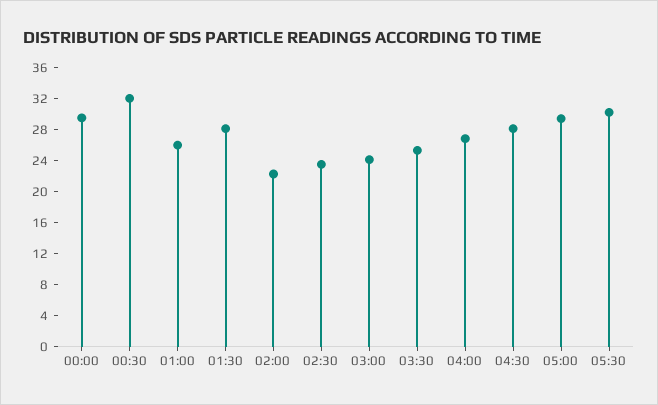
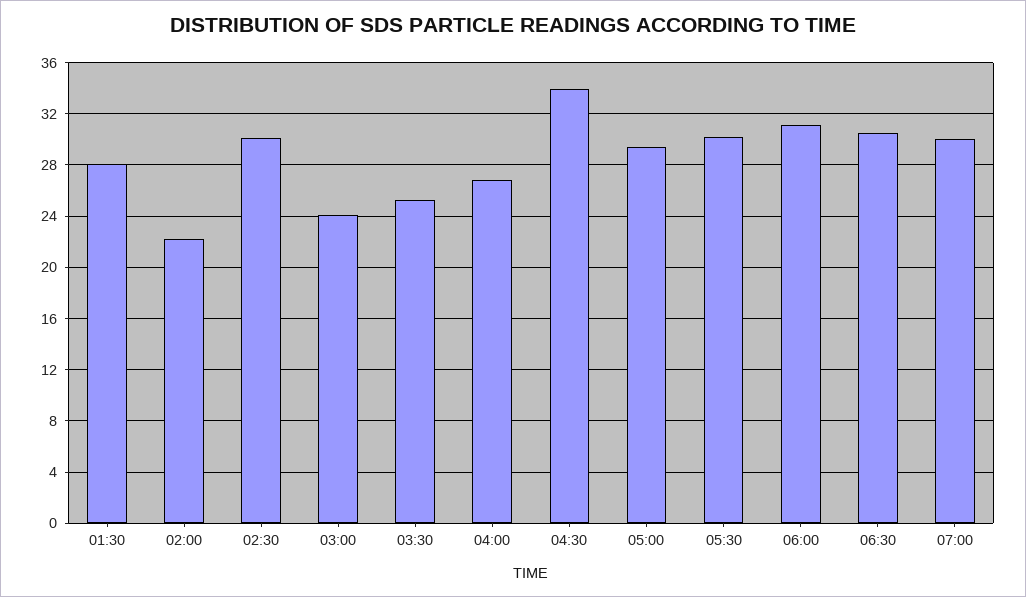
00:00: 30 -> none
00:30: 32 -> none
01:00: 26 -> none
02:30: 24 -> 30
04:30: 28 -> 34
06:00: none -> 31
06:30: none -> 30.5
07:00: none -> 30

